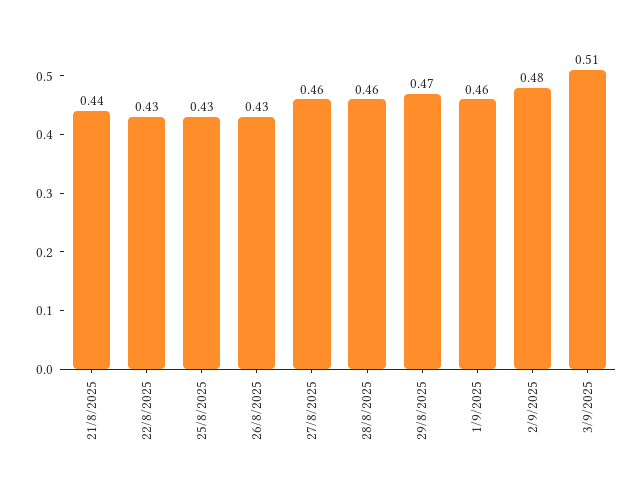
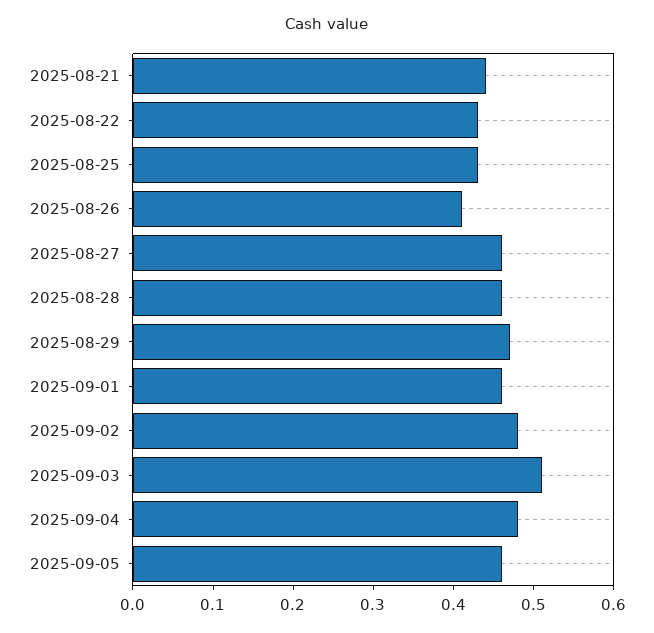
26/8/2025: 0.43 -> 0.41
2025-09-04: none -> 0.48
2025-09-05: none -> 0.46

